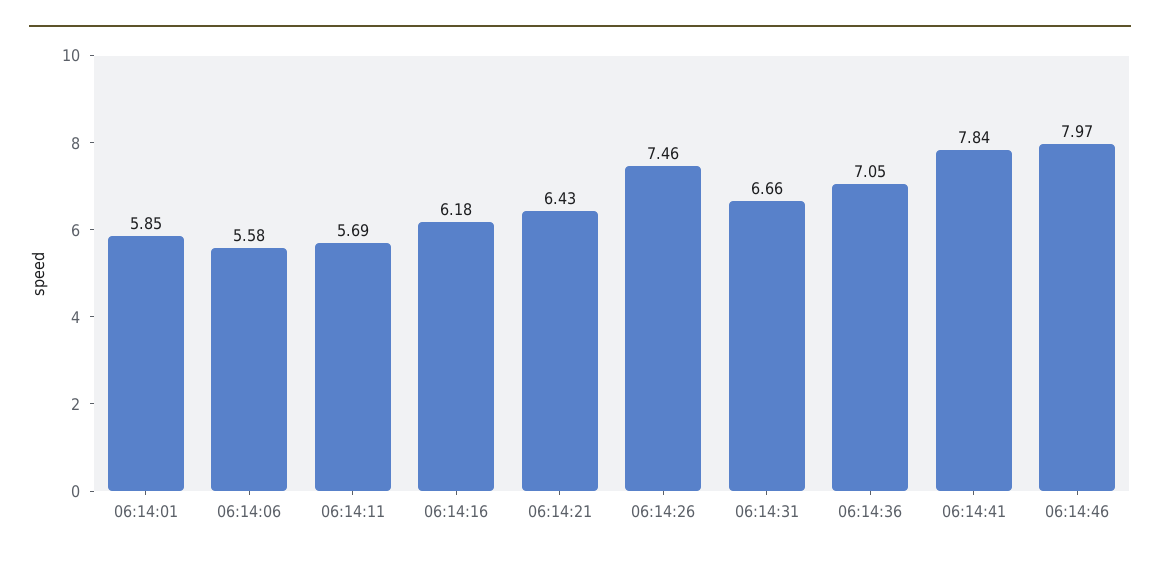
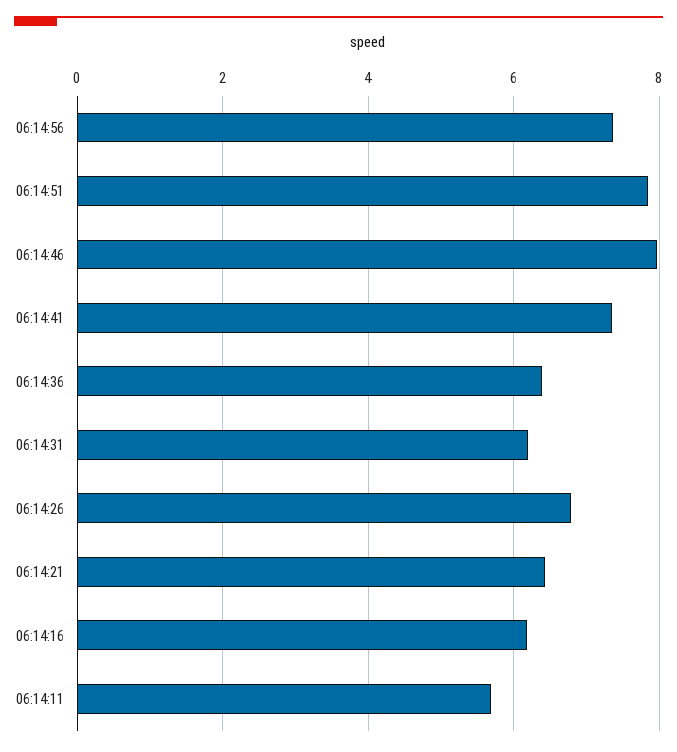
06:14:01: 5.85 -> none
06:14:06: 5.58 -> none
06:14:26: 7.46 -> 6.8
06:14:31: 6.66 -> 6.2
06:14:36: 7.05 -> 6.4
06:14:41: 7.84 -> 7.4
06:14:56: none -> 7.4
06:14:51: none -> 7.8

